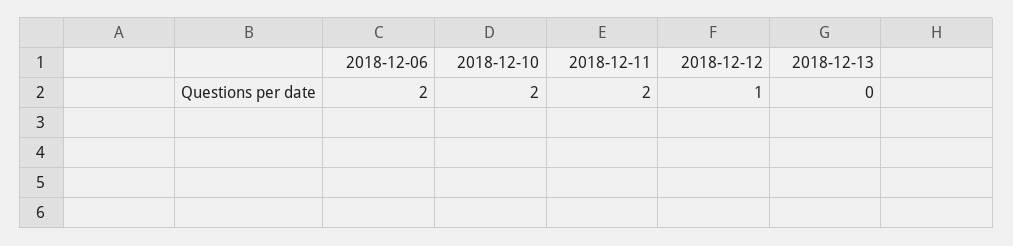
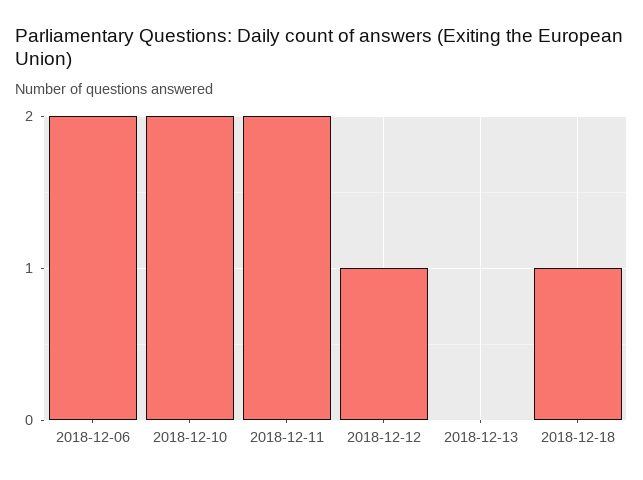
2018-12-18: none -> 1

